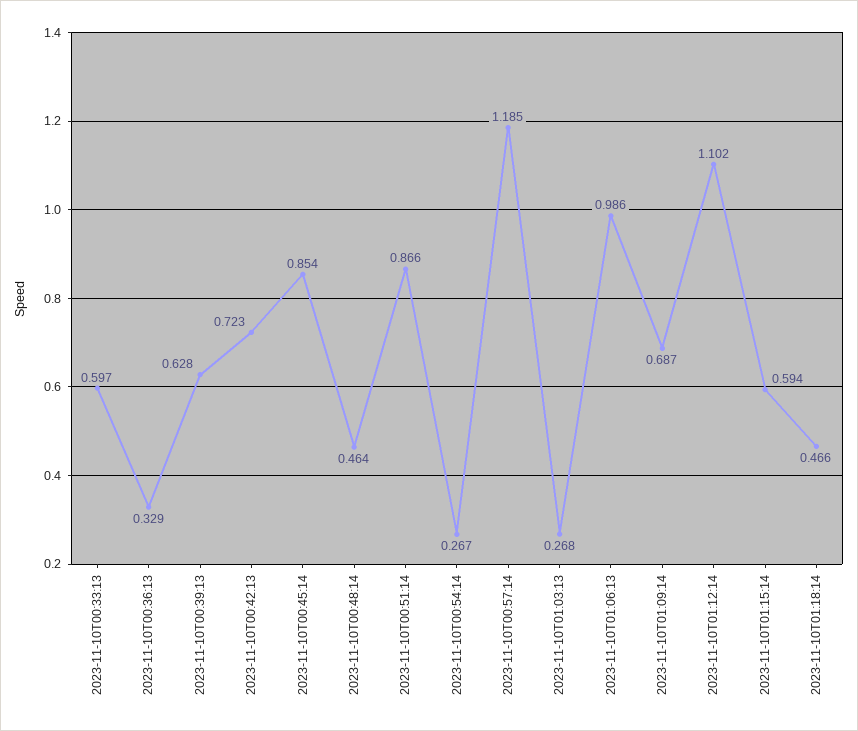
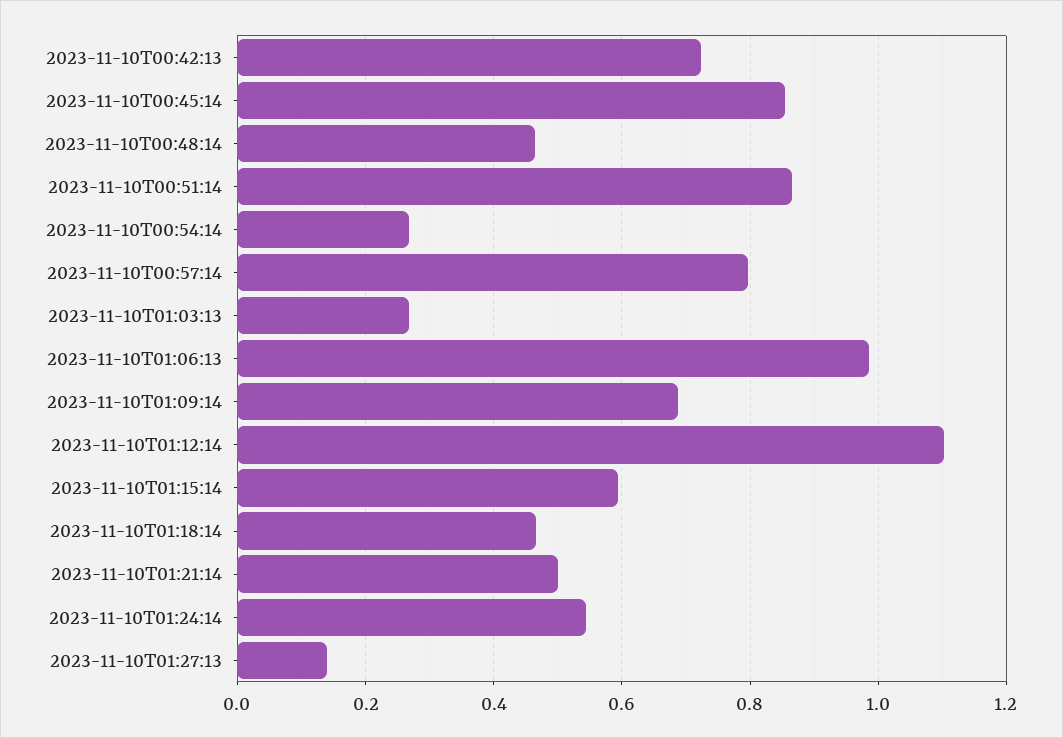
2023-11-10T00:33:13: 0.597 -> none
2023-11-10T00:36:13: 0.329 -> none
2023-11-10T00:39:13: 0.628 -> none
2023-11-10T00:57:14: 1.185 -> 0.8
2023-11-10T01:21:14: none -> 0.5
2023-11-10T01:24:14: none -> 0.54
2023-11-10T01:27:13: none -> 0.14

